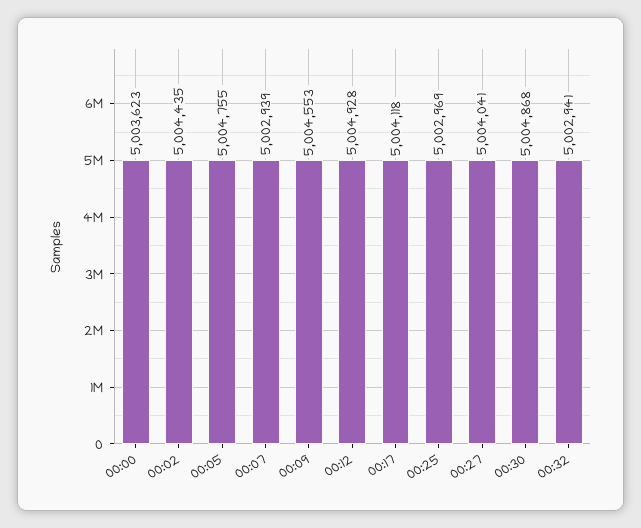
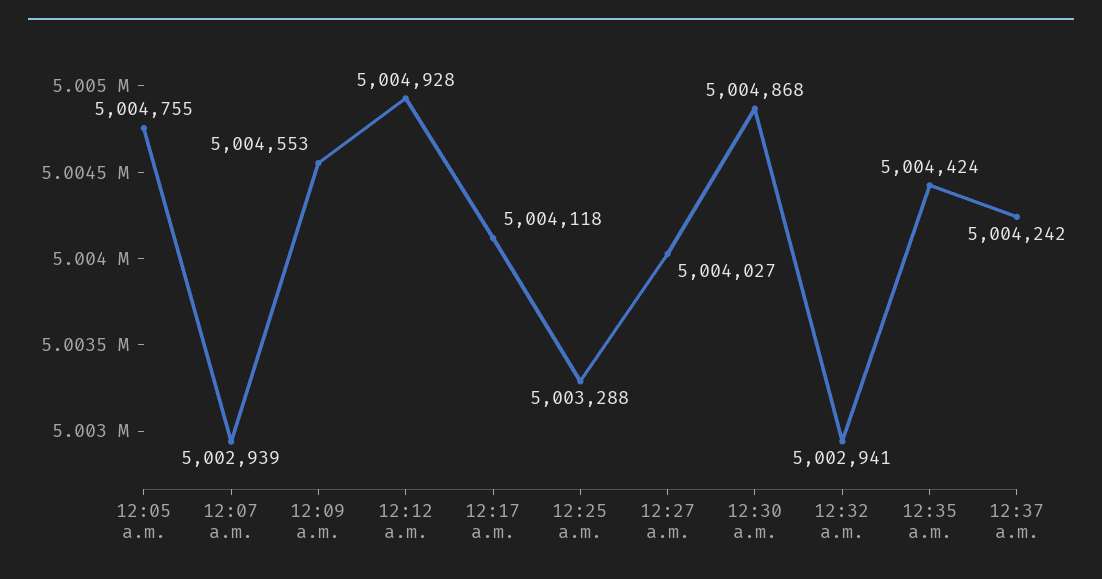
00:00: 5003623 -> none
00:02: 5004435 -> none
00:25: 5002969 -> 5003288
00:27: 5004041 -> 5004027
12:35 a.m.: none -> 5004424
12:37 a.m.: none -> 5004242

